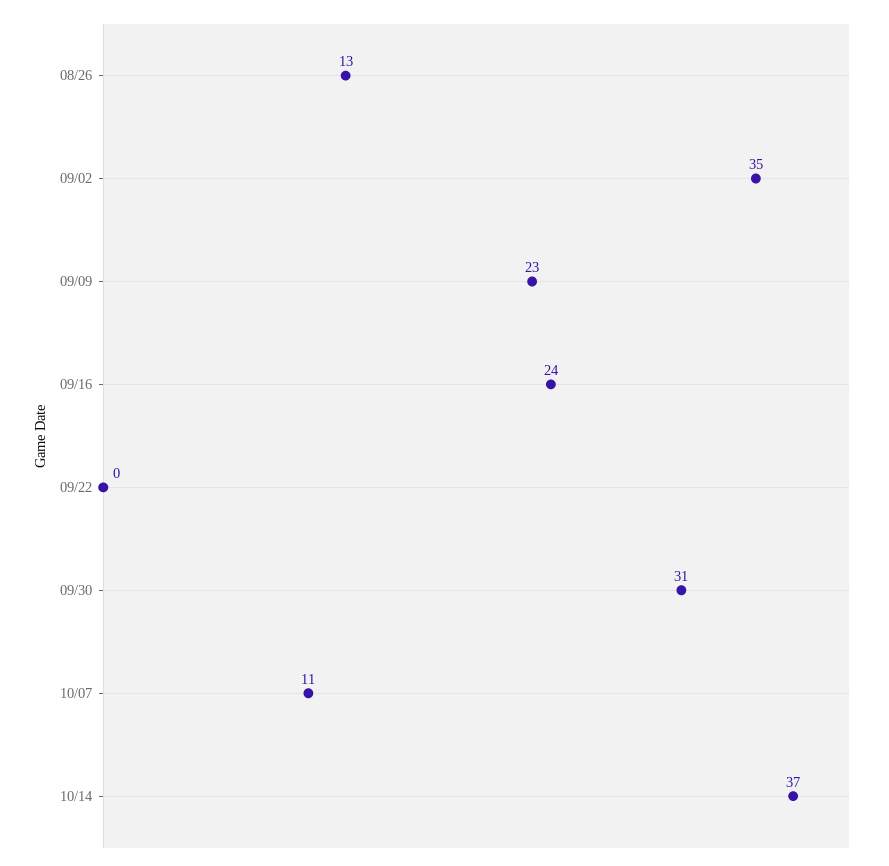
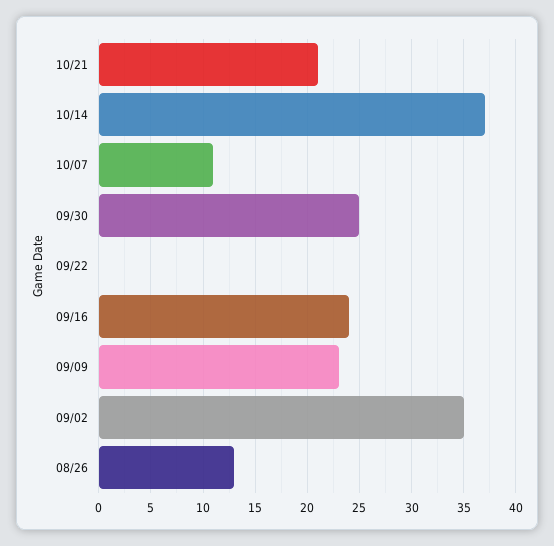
09/30: 31 -> 25
10/21: none -> 21

